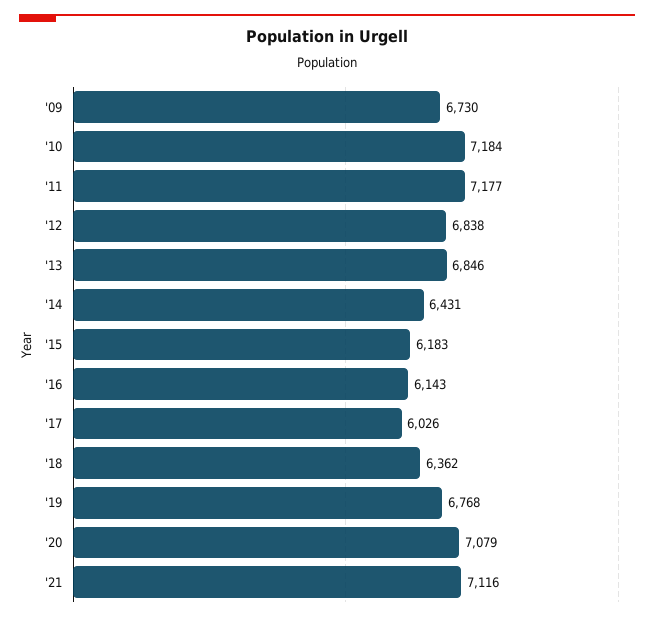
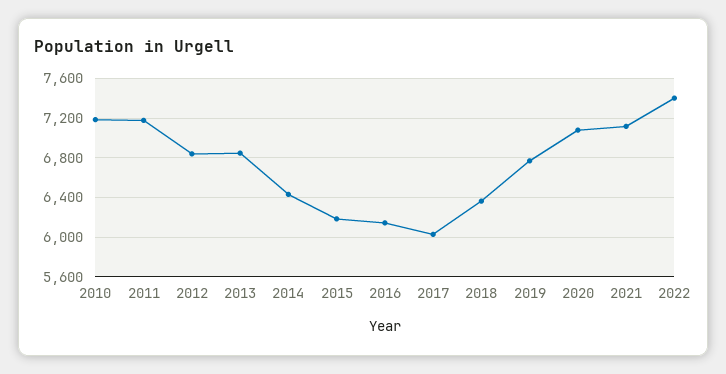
'09: 6730 -> none
2022: none -> 7400

